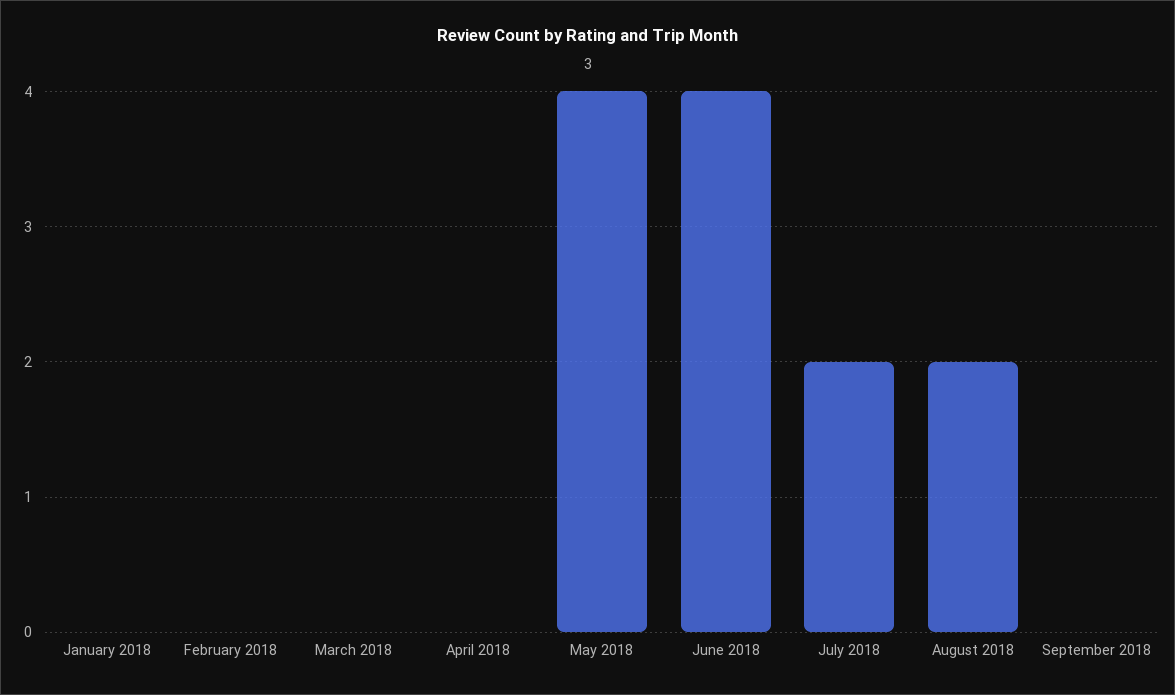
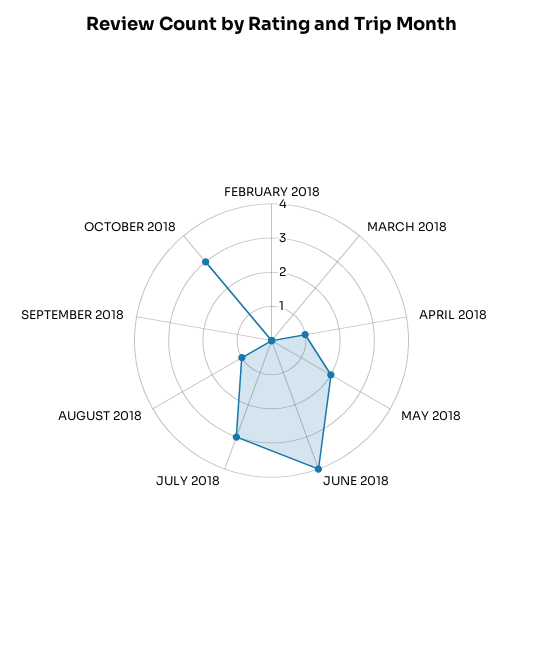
January 2018: 0 -> none
April 2018: 0 -> 1
May 2018: 4 -> 2
July 2018: 2 -> 3
August 2018: 2 -> 1
OCTOBER 2018: none -> 3

